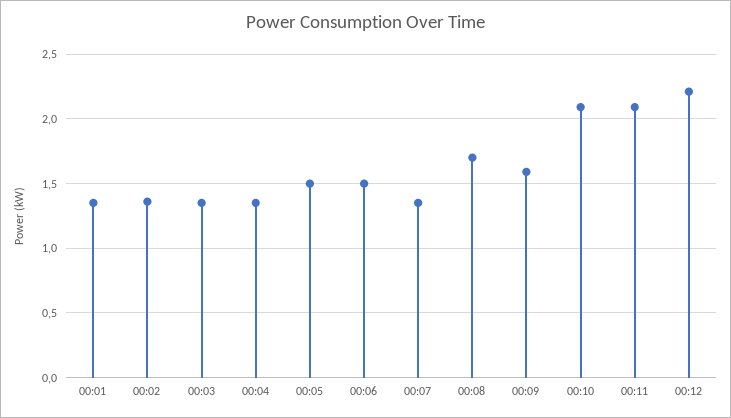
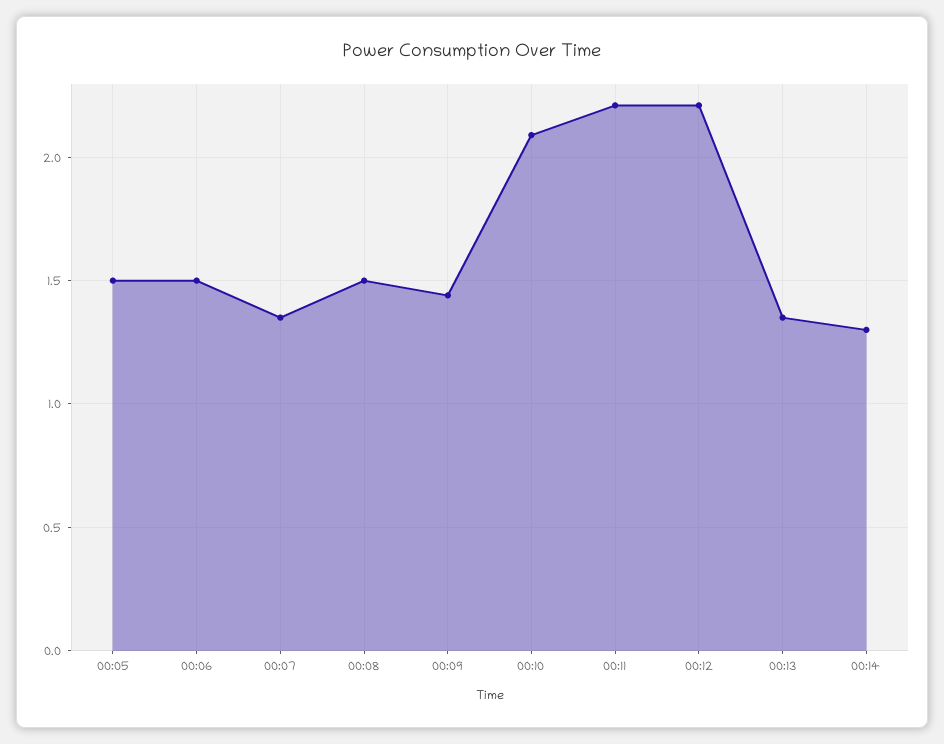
00:01: 1.35 -> none
00:02: 1.35 -> none
00:03: 1.35 -> none
00:04: 1.35 -> none
00:08: 1.7 -> 1.5
00:09: 1.6 -> 1.45
00:11: 2.1 -> 2.2
00:13: none -> 1.35
00:14: none -> 1.3

